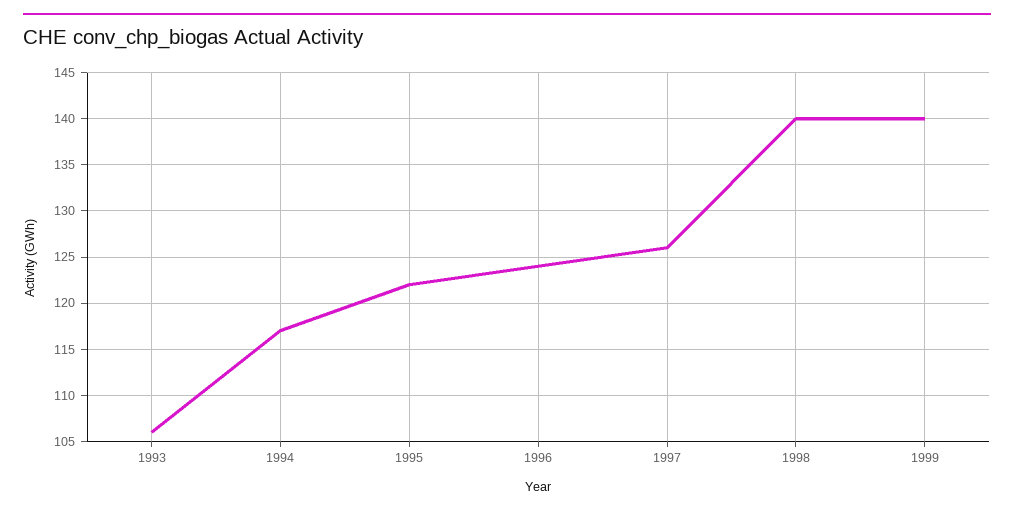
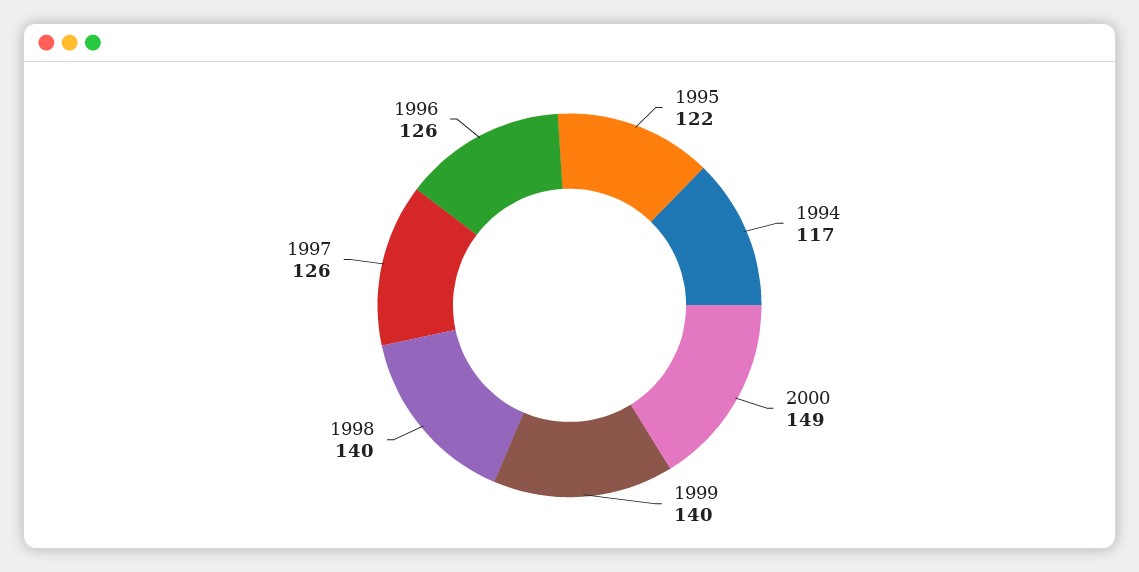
1993: 106 -> none
1996: 124 -> 126
2000: none -> 149

